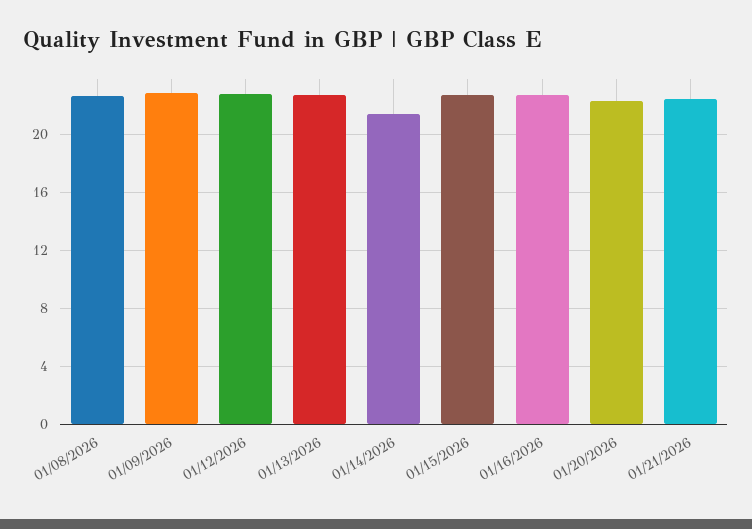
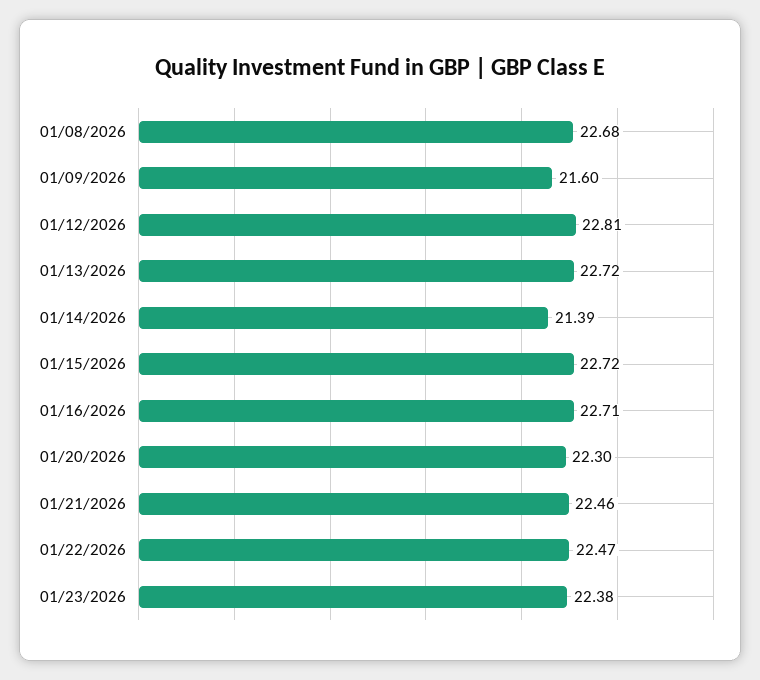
01/09/2026: 23 -> 21.6
01/22/2026: none -> 22.47
01/23/2026: none -> 22.38

